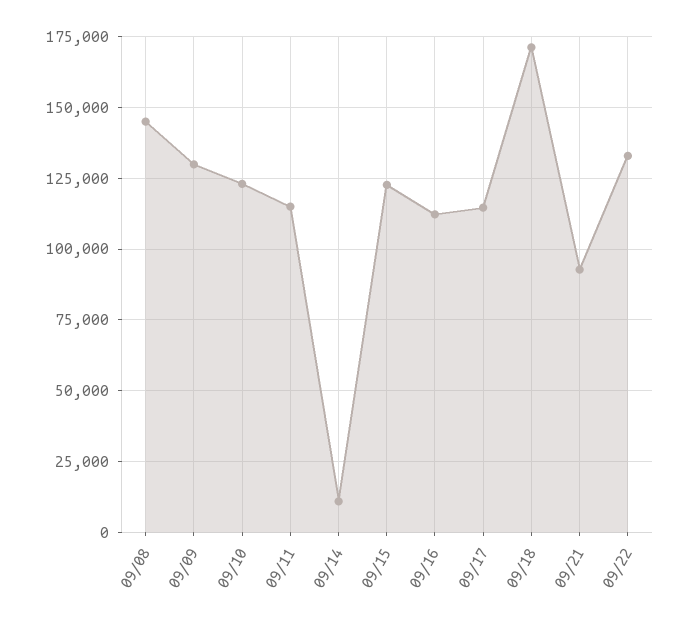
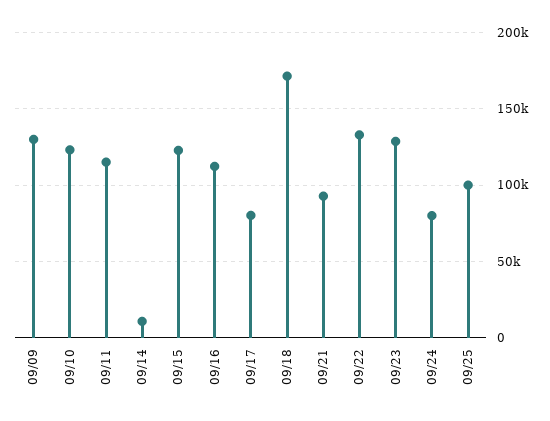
09/08: 145000 -> none
09/17: 115000 -> 80000
09/23: none -> 130000
09/24: none -> 80000
09/25: none -> 100000

